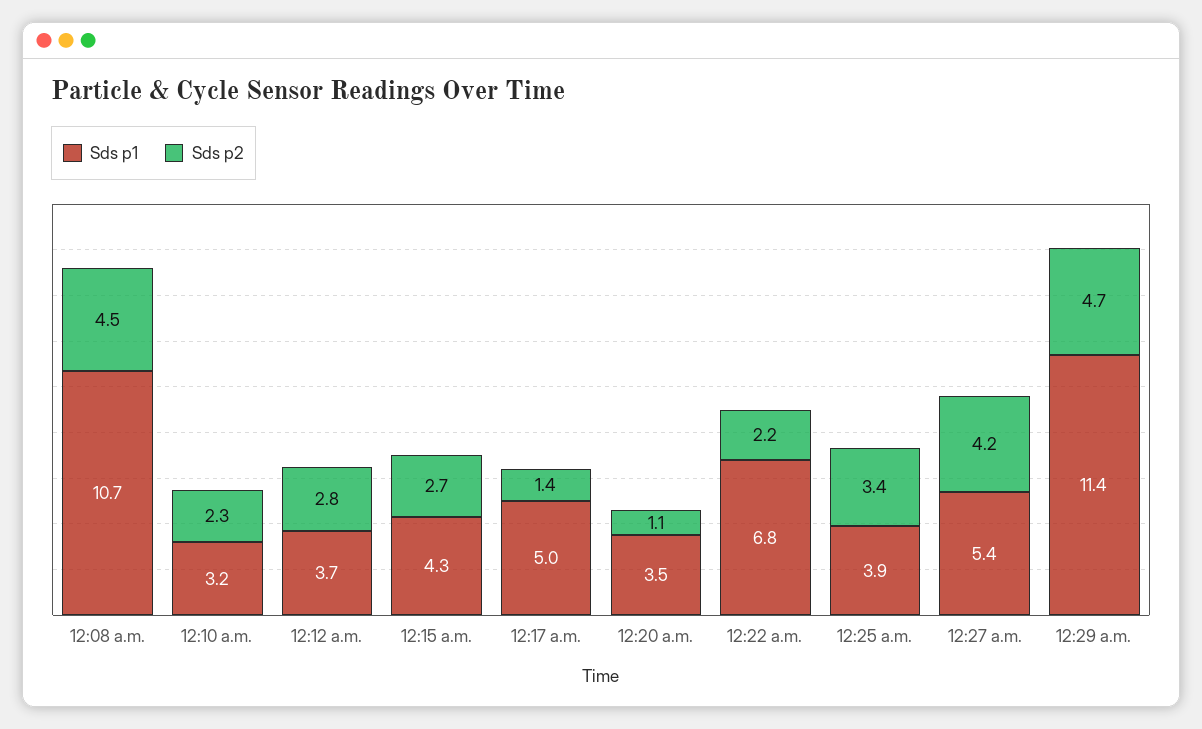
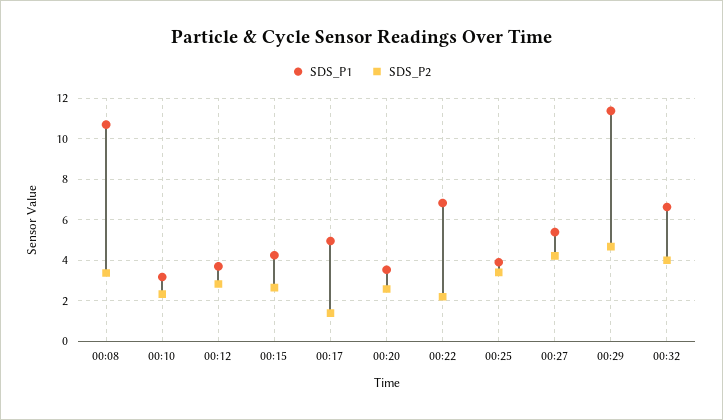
Sds p2, 12:08 a.m.: 4.5 -> 3.5
Sds p2, 12:20 a.m.: 1.1 -> 2.5
Sds p1, 00:32: none -> 6.5
Sds p2, 00:32: none -> 4

